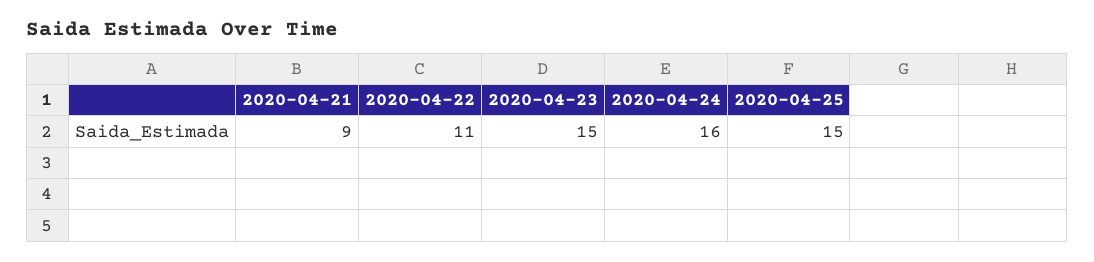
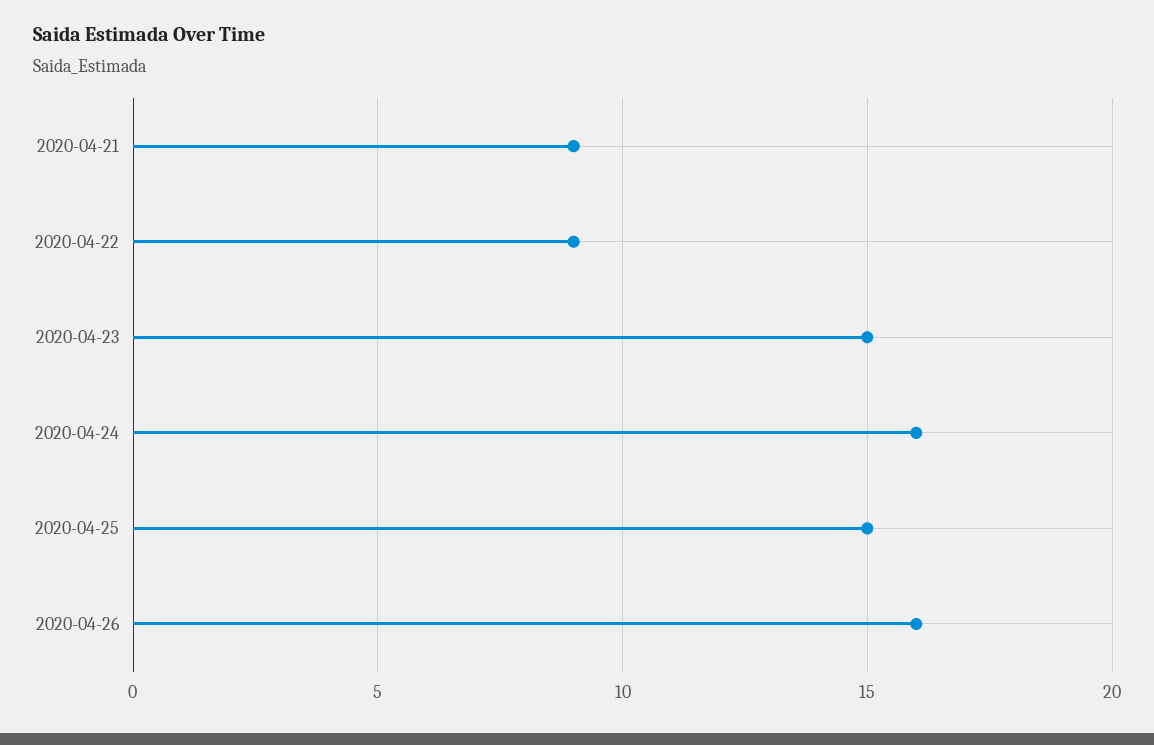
2020-04-22: 11 -> 9
2020-04-26: none -> 16

